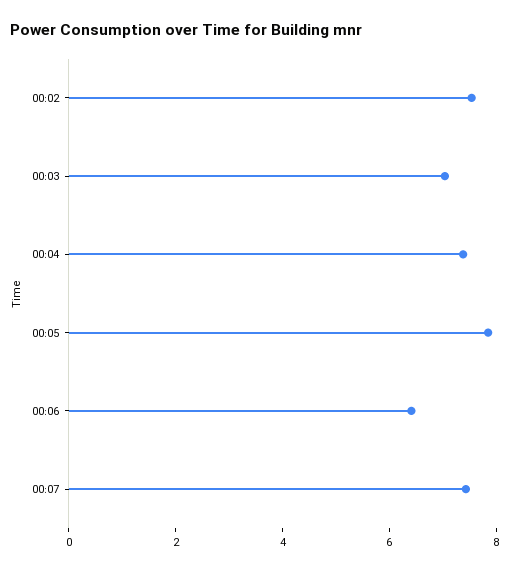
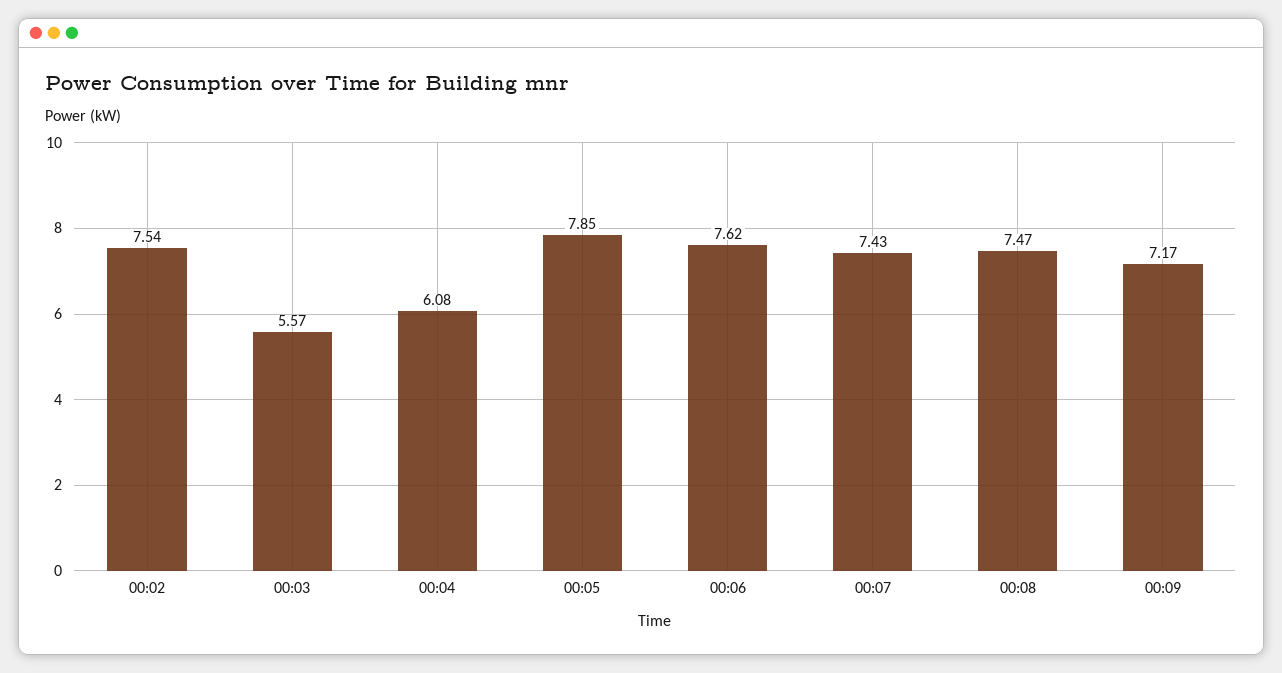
00:03: 7 -> 5.57
00:04: 7.5 -> 6.08
00:06: 6.5 -> 7.62
00:08: none -> 7.47
00:09: none -> 7.17

